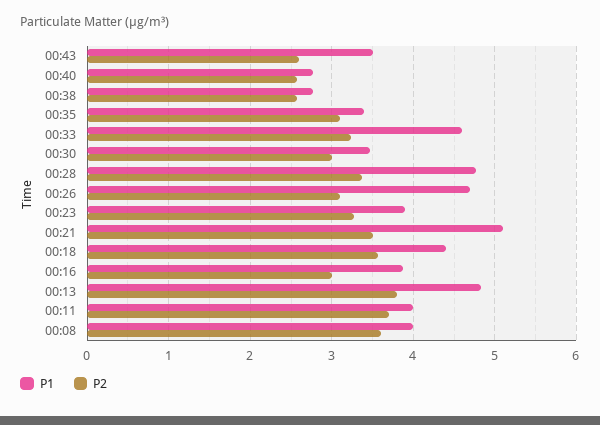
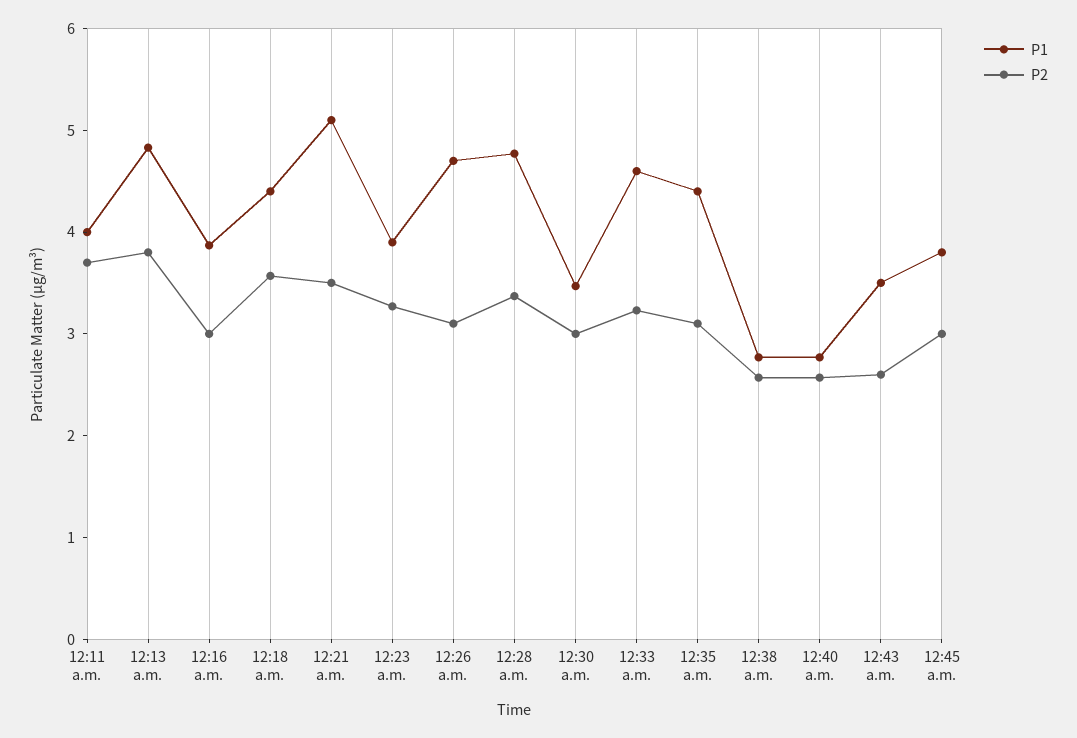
P1, 00:35: 3.4 -> 4.4
P1, 00:08: 4 -> none
P2, 00:08: 3.6 -> none
P1, 12:45 a.m.: none -> 3.8
P2, 12:45 a.m.: none -> 3

